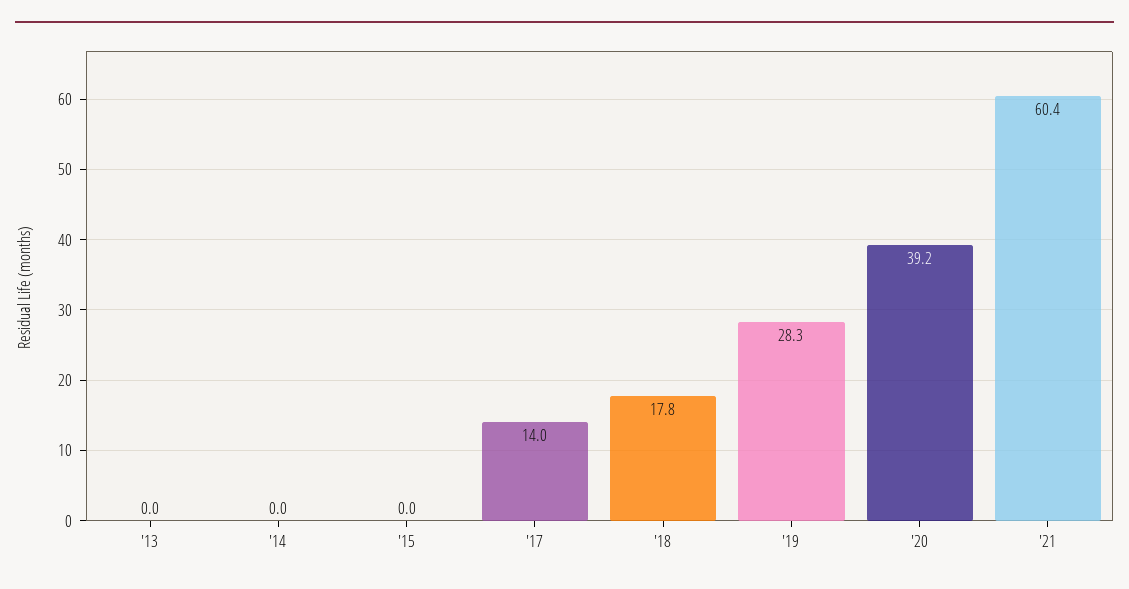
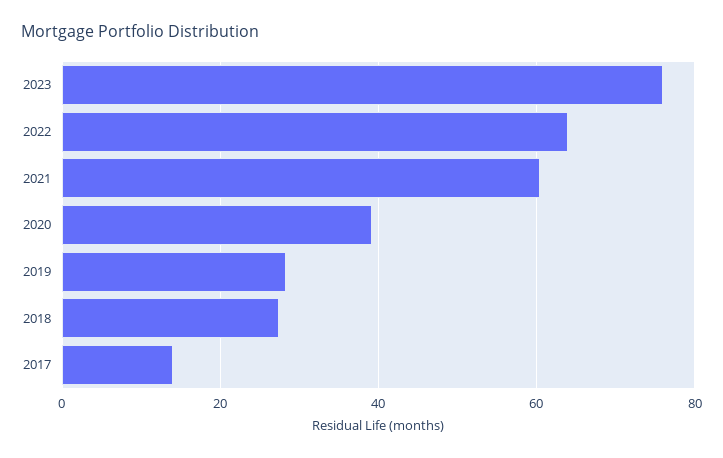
'13: 0 -> none
'14: 0 -> none
'15: 0 -> none
'18: 17.8 -> 28
2023: none -> 76
2022: none -> 64

